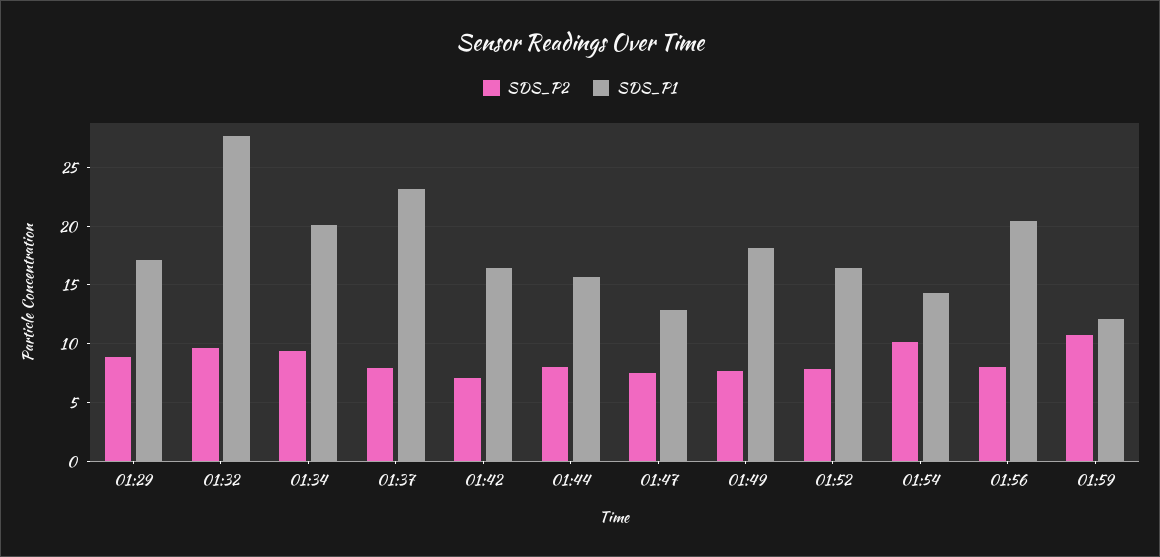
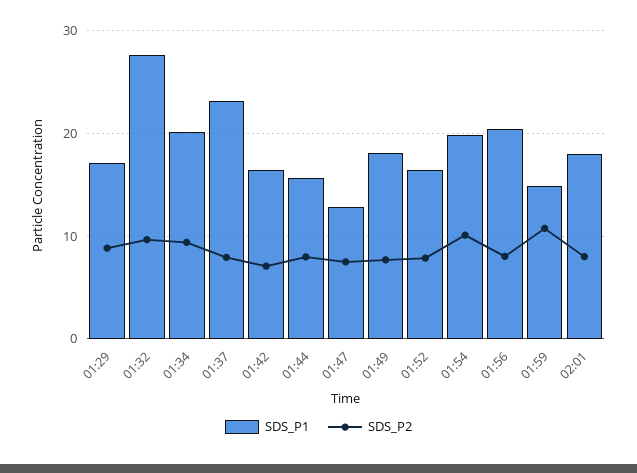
SDS_P1, 01:54: 14 -> 20
SDS_P1, 01:59: 12 -> 15
SDS_P1, 02:01: none -> 18
SDS_P2, 02:01: none -> 8

